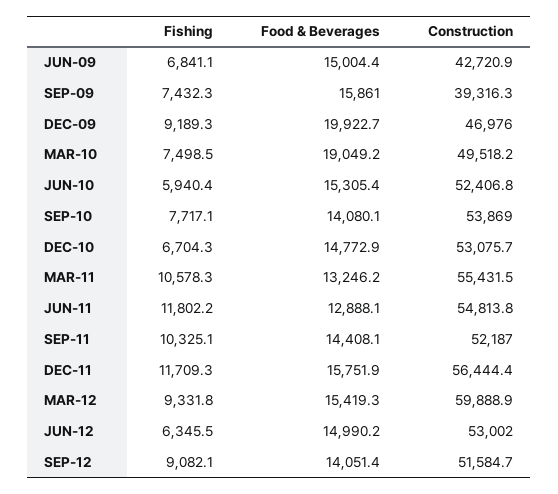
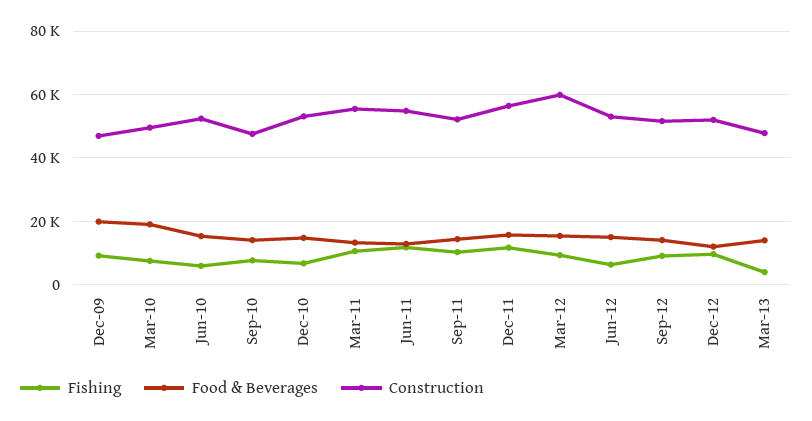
Fishing, JUN-09: 6841.1 -> none
Food & Beverages, JUN-09: 15004.4 -> none
Construction, JUN-09: 42720.9 -> none
Fishing, SEP-09: 7432.3 -> none
Food & Beverages, SEP-09: 15861 -> none
Construction, SEP-09: 39316.3 -> none
Construction, SEP-10: 53869 -> 48000
Fishing, Dec-12: none -> 10000
Food & Beverages, Dec-12: none -> 12000
Construction, Dec-12: none -> 52000
Fishing, Mar-13: none -> 4000
Food & Beverages, Mar-13: none -> 14000
Construction, Mar-13: none -> 48000

